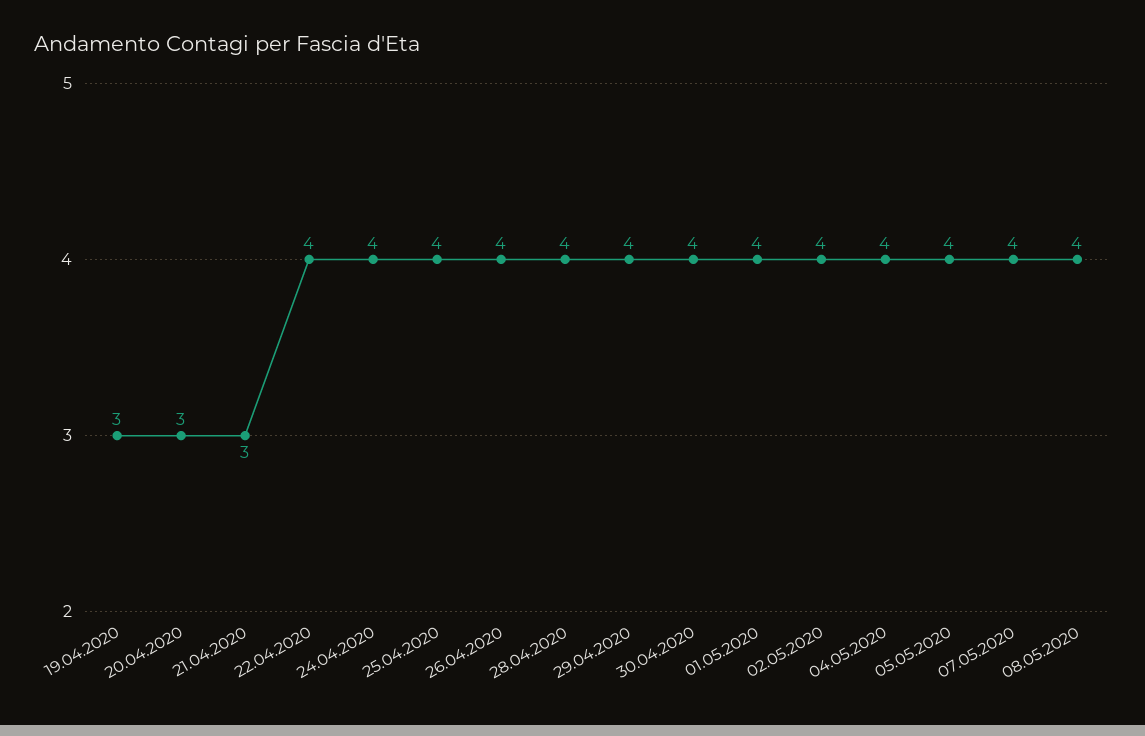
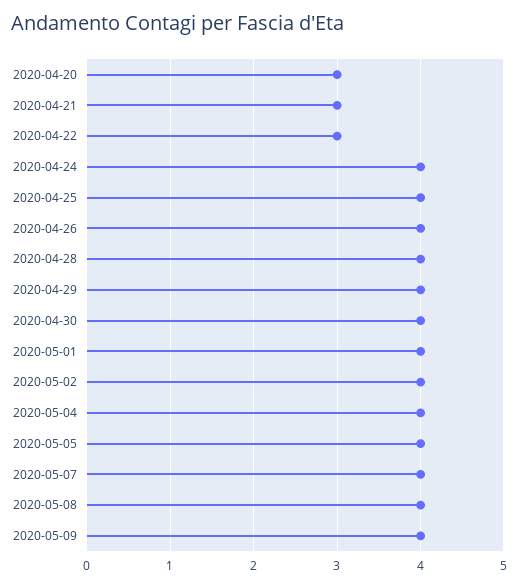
19.04.2020: 3 -> none
22.04.2020: 4 -> 3
2020-05-09: none -> 4

